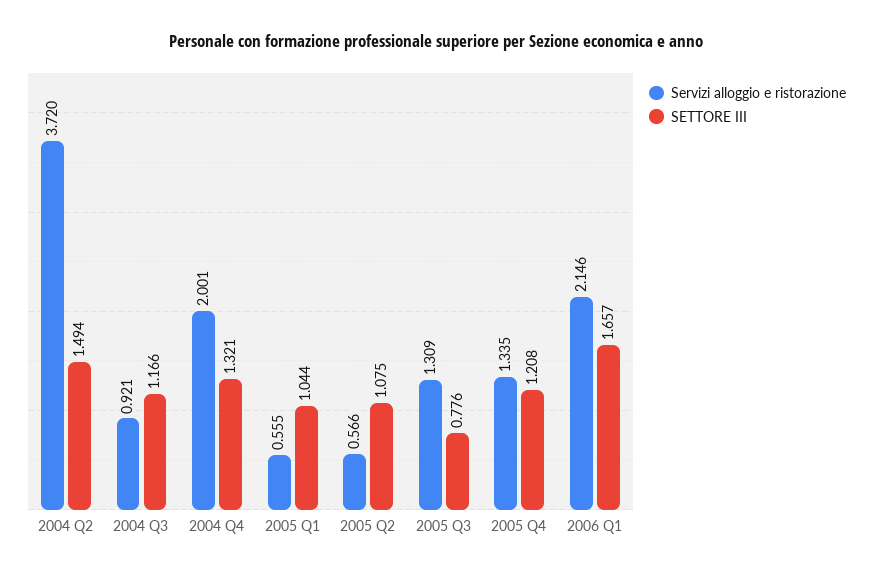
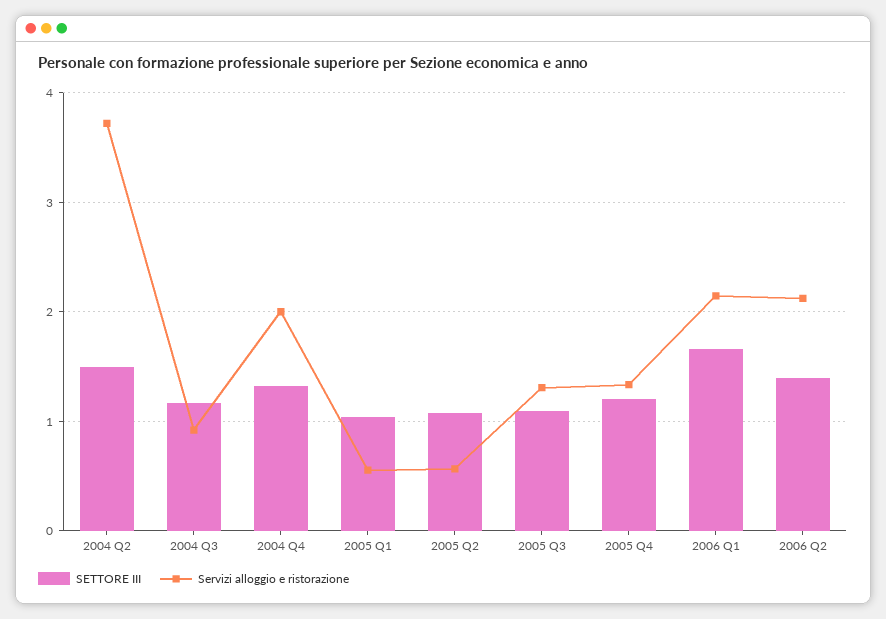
SETTORE III, 2005 Q3: 0.776 -> 1.1
SETTORE III, 2006 Q2: none -> 1.4
Servizi alloggio e ristorazione, 2006 Q2: none -> 2.1

